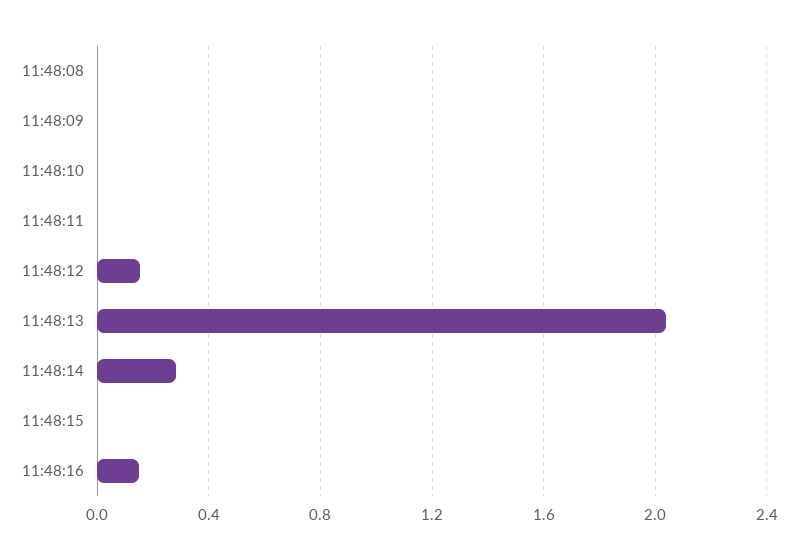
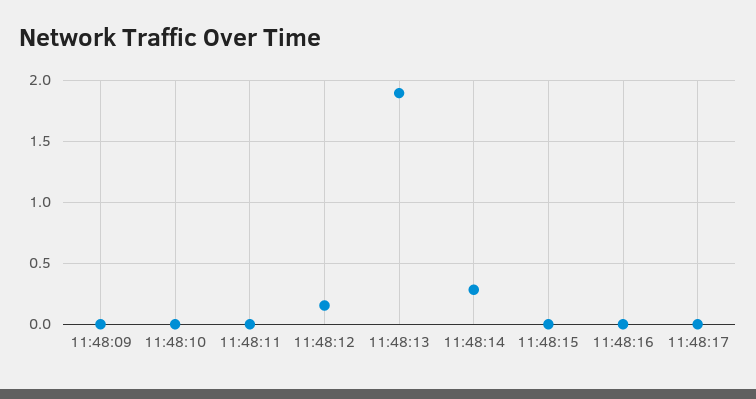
11:48:08: 0 -> none
11:48:13: 2.05 -> 1.9
11:48:16: 0.15 -> 0
11:48:17: none -> 0

